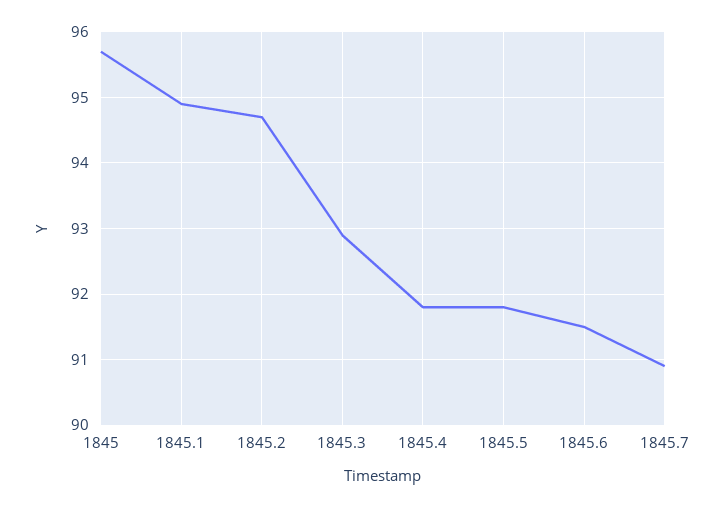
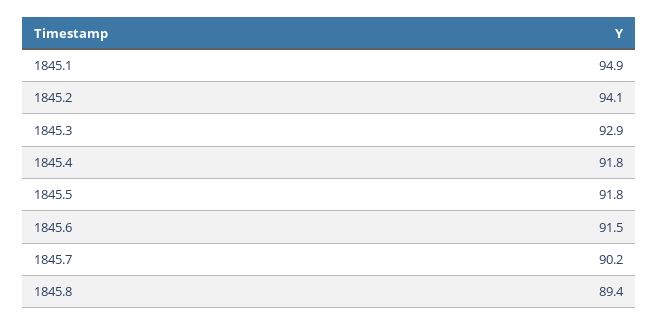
1845: 95.7 -> none
1845.2: 94.7 -> 94.1
1845.7: 90.9 -> 90.2
1845.8: none -> 89.4

